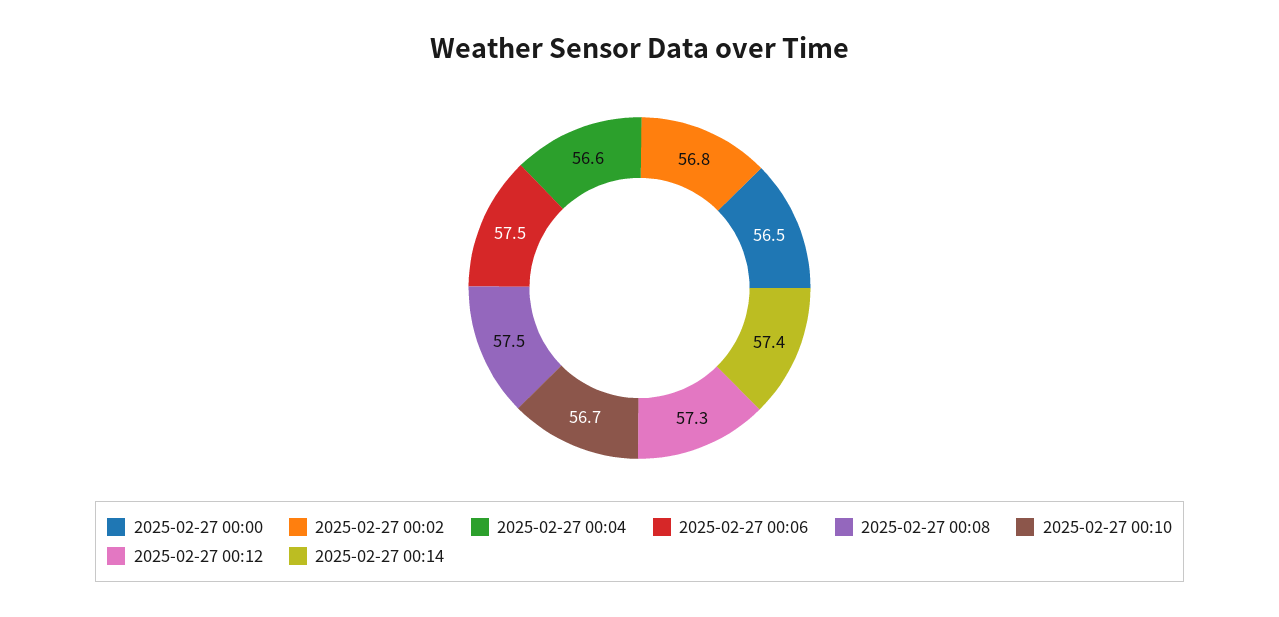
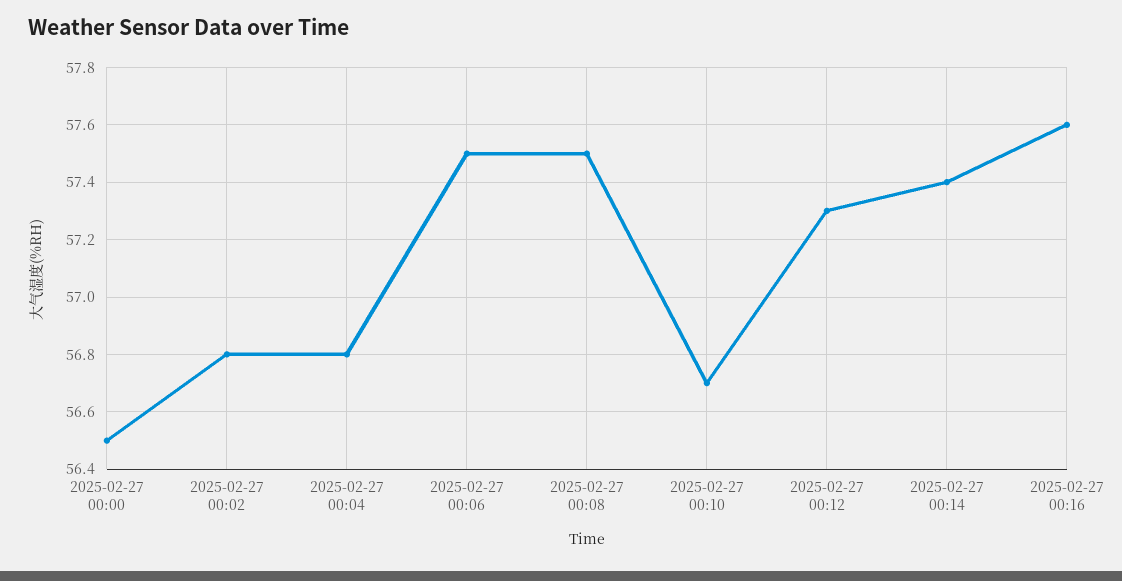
2025-02-27 00:04: 56.6 -> 56.8
2025-02-27 00:16: none -> 57.6

